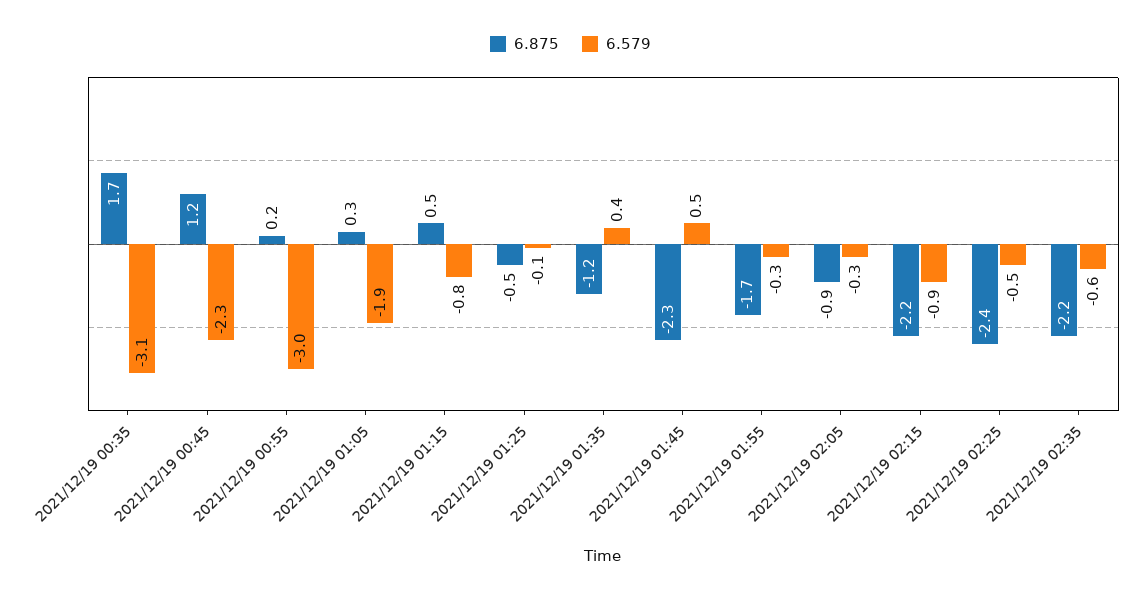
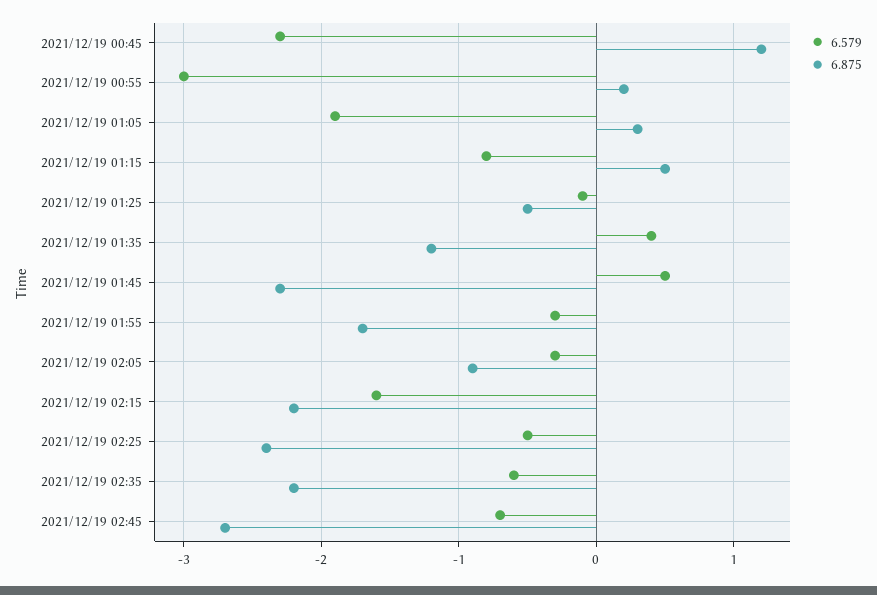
6.875, 2021/12/19 00:35: 1.7 -> none
6.579, 2021/12/19 00:35: -3.1 -> none
6.579, 2021/12/19 02:15: -0.9 -> -1.6
6.579, 2021/12/19 02:45: none -> -0.7
6.875, 2021/12/19 02:45: none -> -2.7

